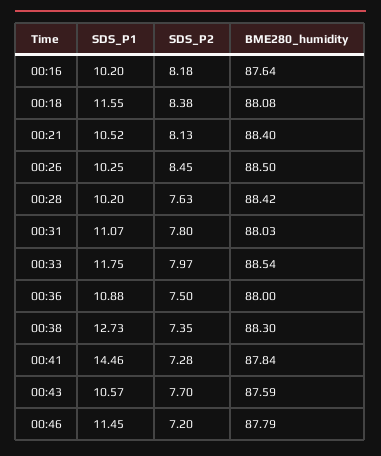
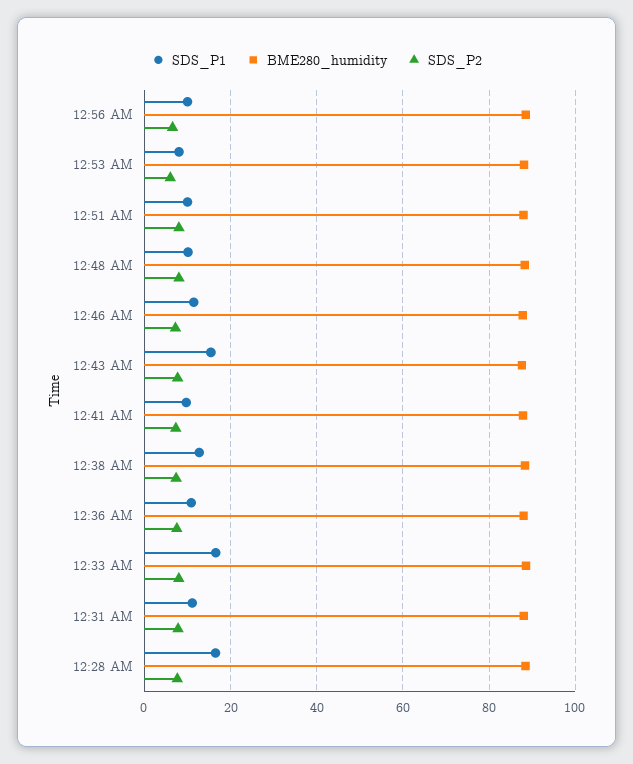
SDS_P1, 00:16: 10.2 -> none
SDS_P2, 00:16: 8.18 -> none
BME280_humidity, 00:16: 87.64 -> none
SDS_P1, 00:18: 11.55 -> none
SDS_P2, 00:18: 8.38 -> none
BME280_humidity, 00:18: 88.08 -> none
SDS_P1, 00:21: 10.52 -> none
SDS_P2, 00:21: 8.13 -> none
BME280_humidity, 00:21: 88.4 -> none
SDS_P1, 00:26: 10.25 -> none
SDS_P2, 00:26: 8.45 -> none
BME280_humidity, 00:26: 88.5 -> none
SDS_P1, 00:28: 10.2 -> 16
SDS_P1, 00:33: 11.75 -> 16
SDS_P1, 00:41: 14.46 -> 10
SDS_P1, 00:43: 10.57 -> 16
SDS_P1, 12:56 AM: none -> 10
BME280_humidity, 12:56 AM: none -> 88
SDS_P2, 12:56 AM: none -> 6
SDS_P1, 12:53 AM: none -> 8
BME280_humidity, 12:53 AM: none -> 88
SDS_P2, 12:53 AM: none -> 6
SDS_P1, 12:51 AM: none -> 10
BME280_humidity, 12:51 AM: none -> 88
SDS_P2, 12:51 AM: none -> 8
SDS_P1, 12:48 AM: none -> 10
BME280_humidity, 12:48 AM: none -> 88
SDS_P2, 12:48 AM: none -> 8

